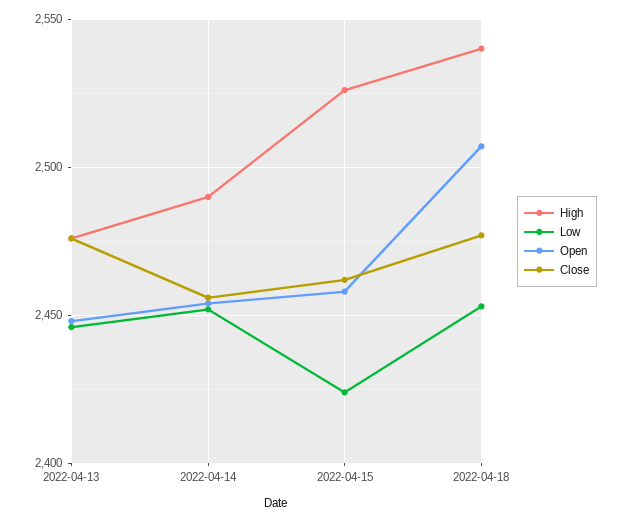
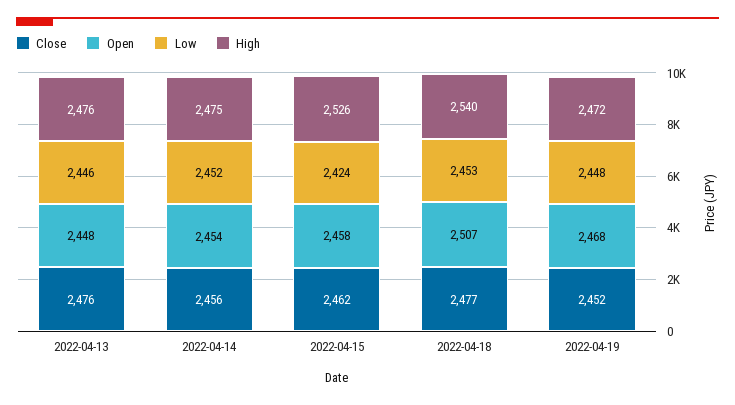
High, 2022-04-14: 2490 -> 2475
Close, 2022-04-19: none -> 2452
Open, 2022-04-19: none -> 2468
Low, 2022-04-19: none -> 2448
High, 2022-04-19: none -> 2472

